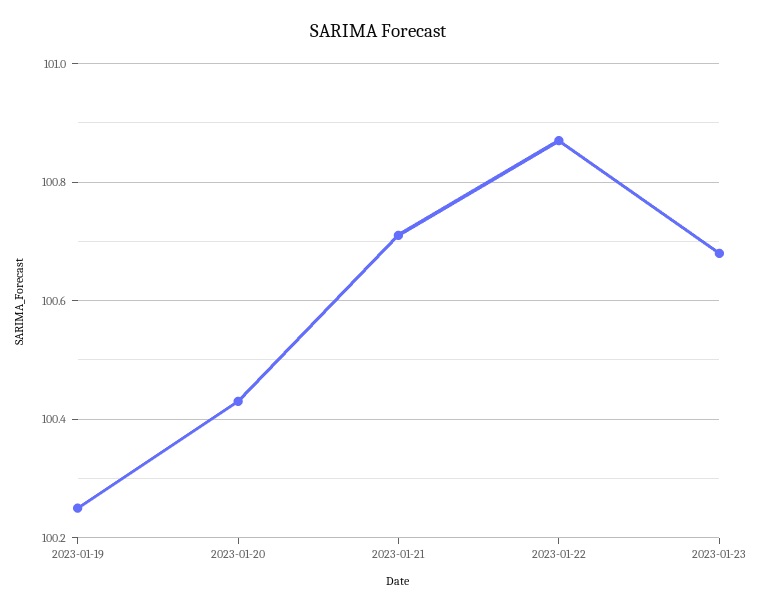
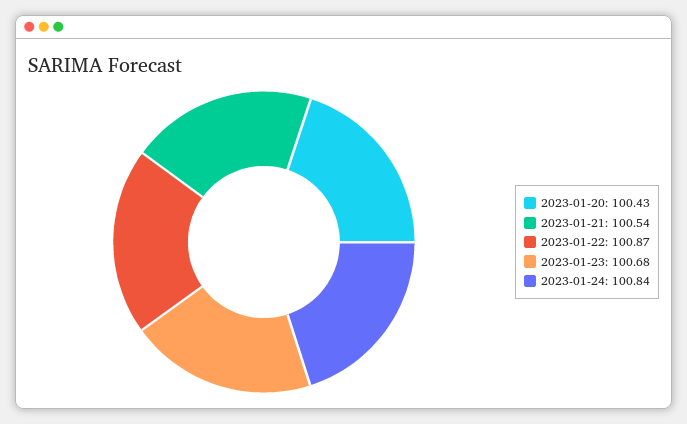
2023-01-19: 100.25 -> none
2023-01-21: 100.7 -> 100.54
2023-01-24: none -> 100.84

